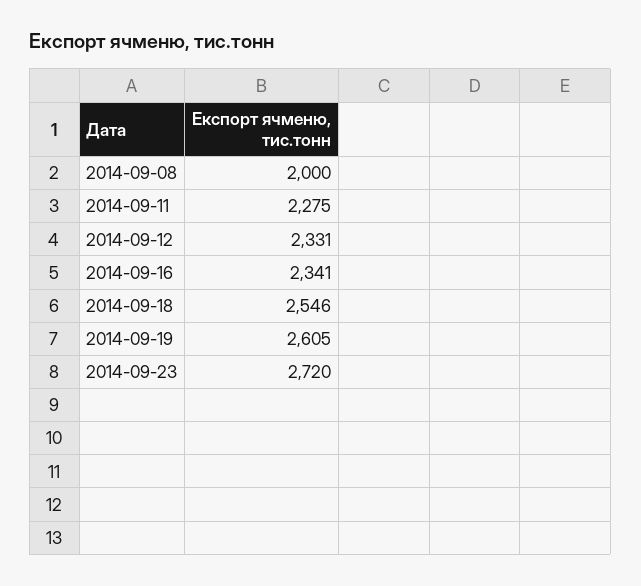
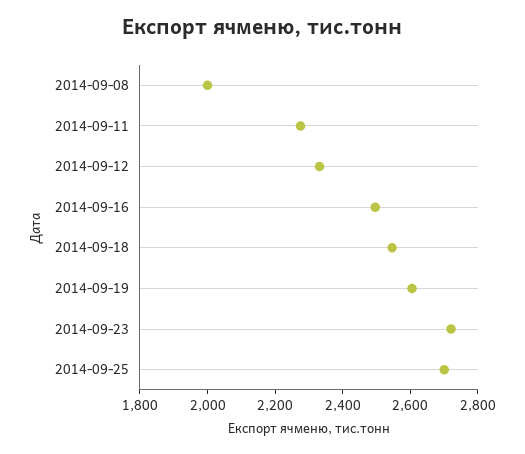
2014-09-16: 2341 -> 2500
2014-09-25: none -> 2700

